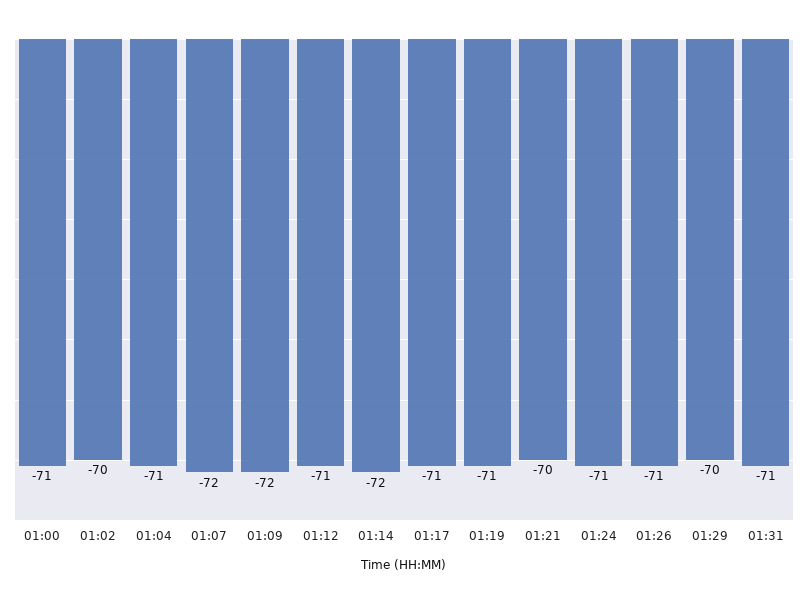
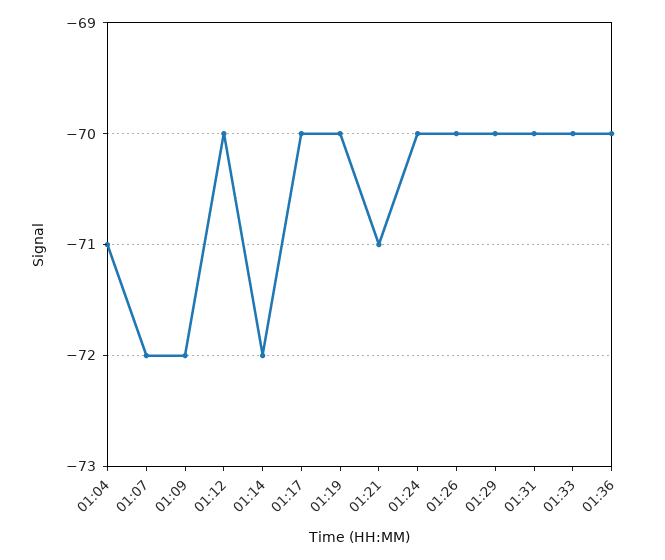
01:00: -71 -> none
01:02: -70 -> none
01:12: -71 -> -70
01:17: -71 -> -70
01:19: -71 -> -70
01:21: -70 -> -71
01:24: -71 -> -70
01:26: -71 -> -70
01:31: -71 -> -70
01:33: none -> -70
01:36: none -> -70

